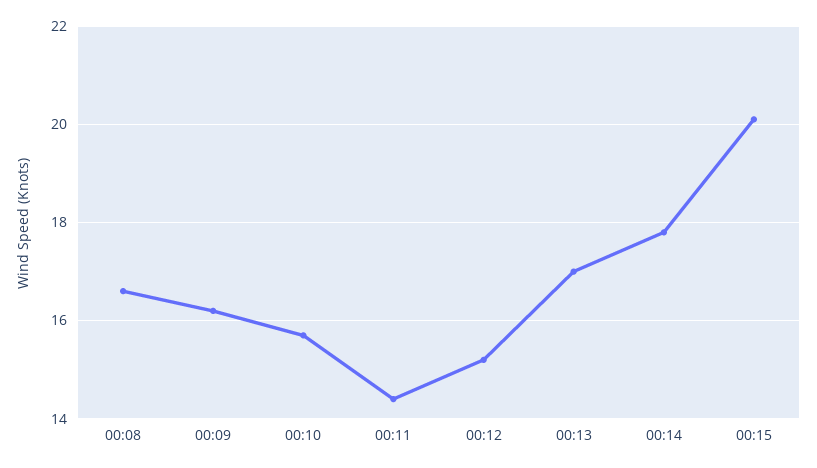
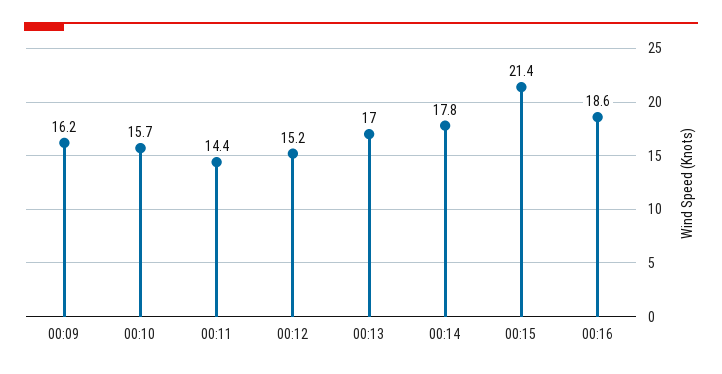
00:08: 16.5 -> none
00:15: 20 -> 21.4
00:16: none -> 18.6

